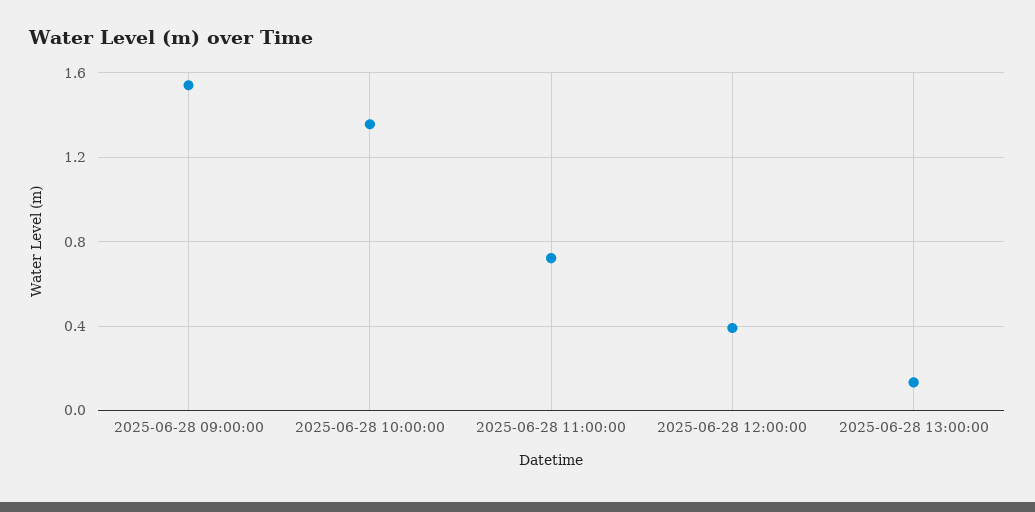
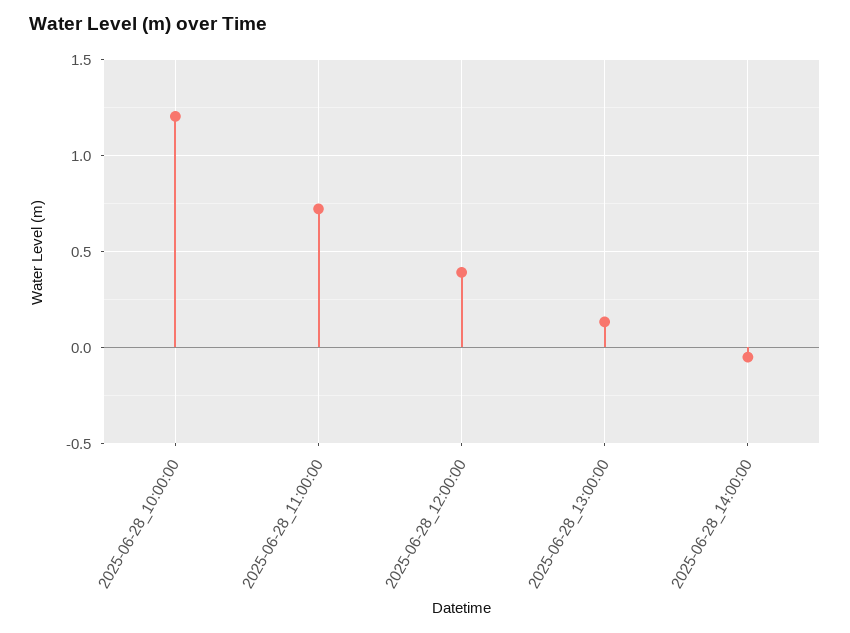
2025-06-28 09:00:00: 1.55 -> none
2025-06-28 10:00:00: 1.35 -> 1.2
2025-06-28_14:00:00: none -> -0.05

